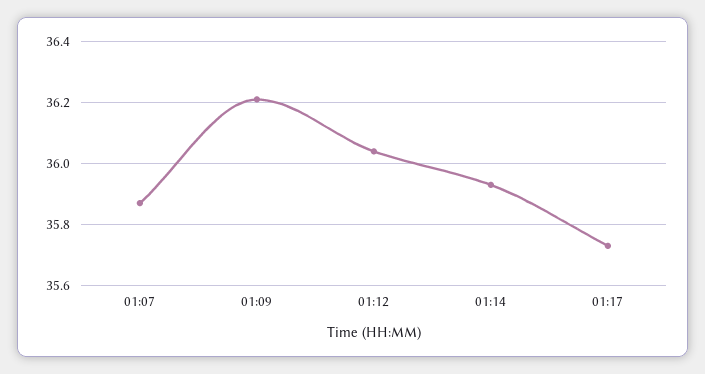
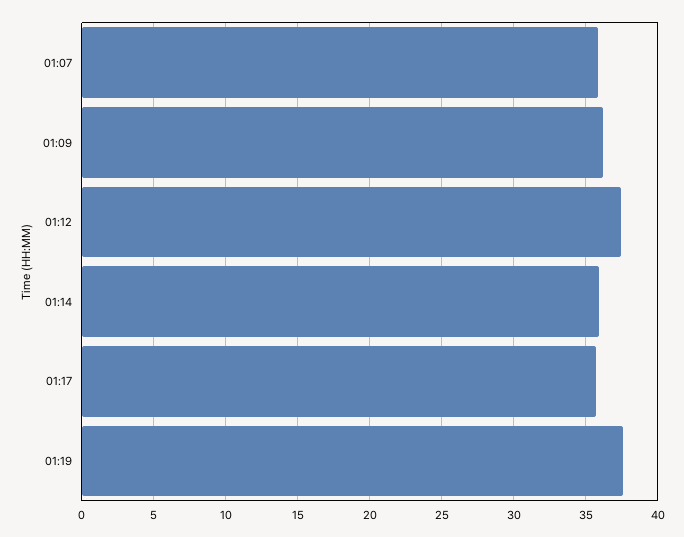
01:12: 36.05 -> 37.5
01:19: none -> 37.5

